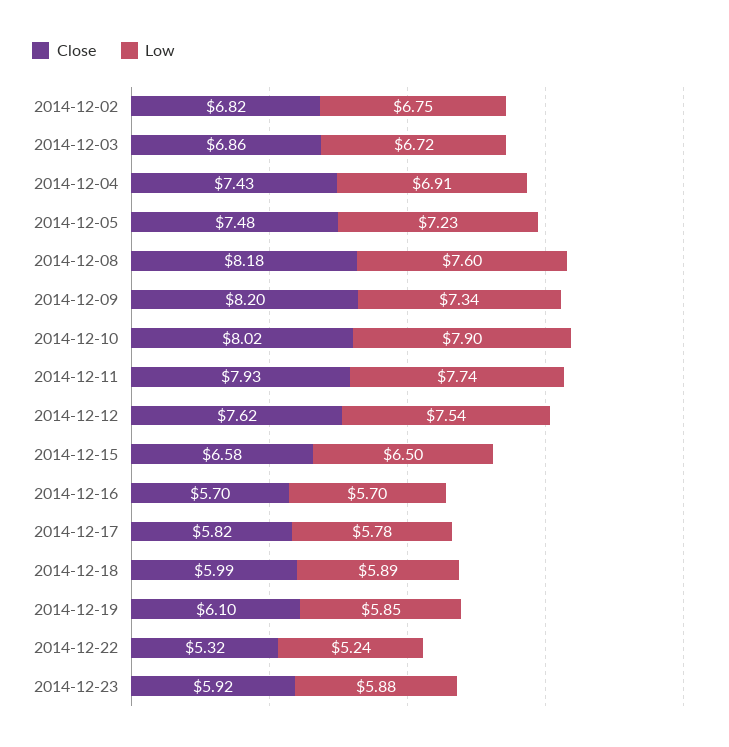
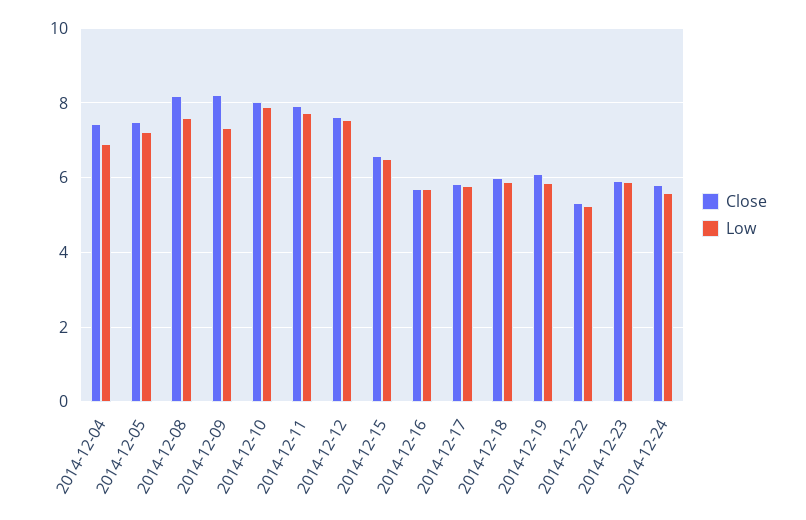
Close, 2014-12-02: 6.82 -> none
Low, 2014-12-02: 6.75 -> none
Close, 2014-12-03: 6.86 -> none
Low, 2014-12-03: 6.72 -> none
Close, 2014-12-24: none -> 5.8
Low, 2014-12-24: none -> 5.6

